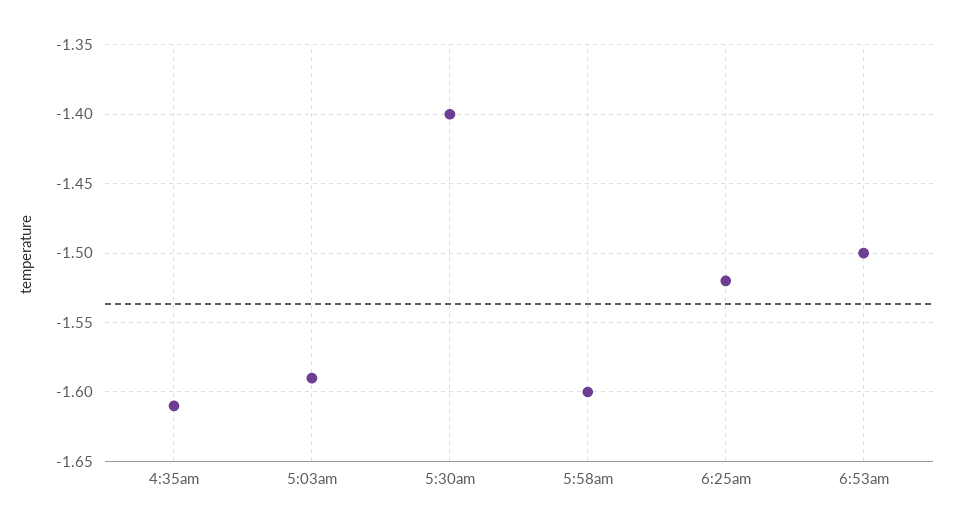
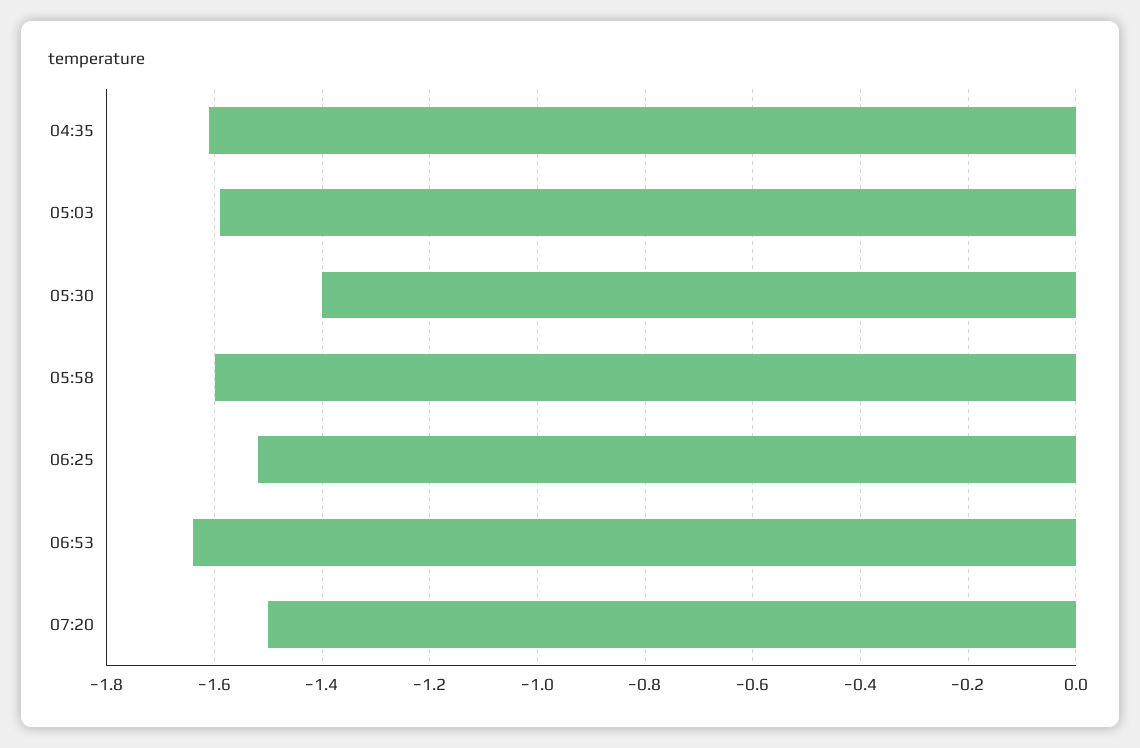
6:53am: -1.5 -> -1.65
07:20: none -> -1.5

